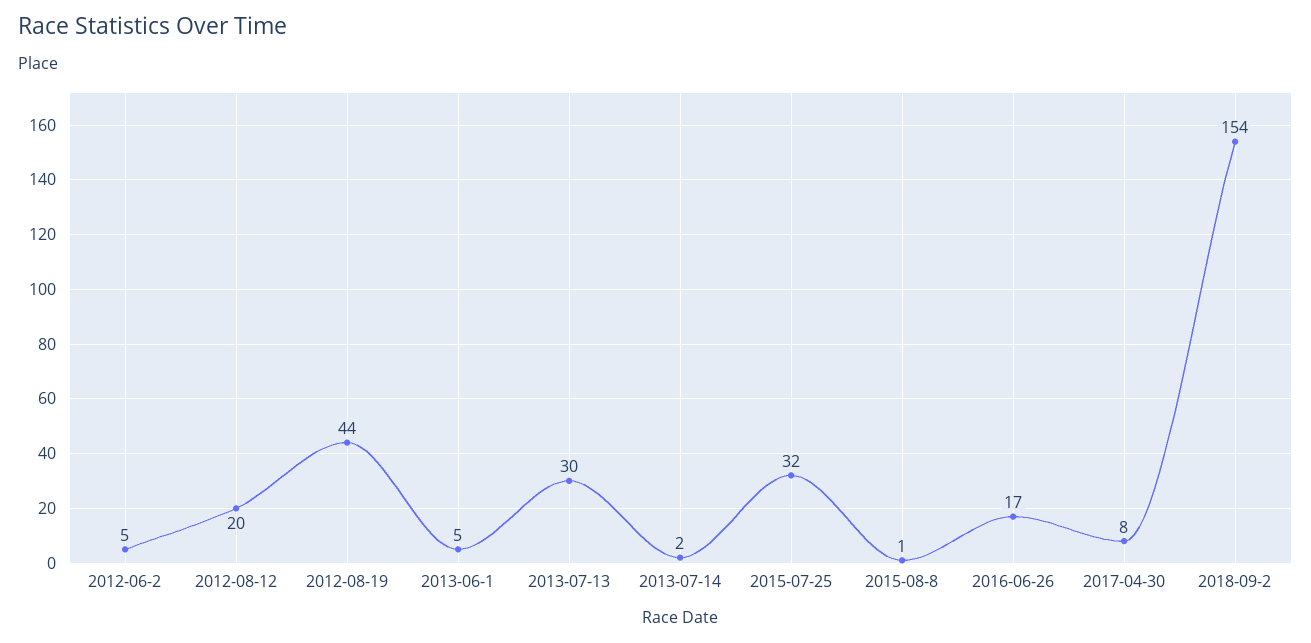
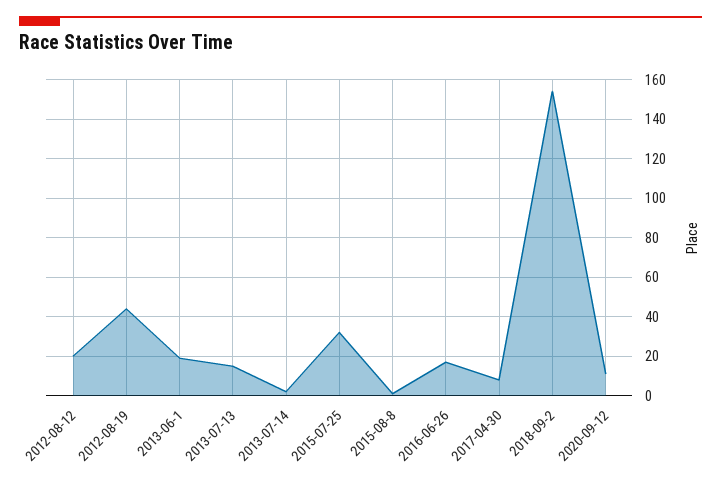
2012-06-2: 5 -> none
2013-06-1: 5 -> 20
2013-07-13: 30 -> 15
2020-09-12: none -> 10

